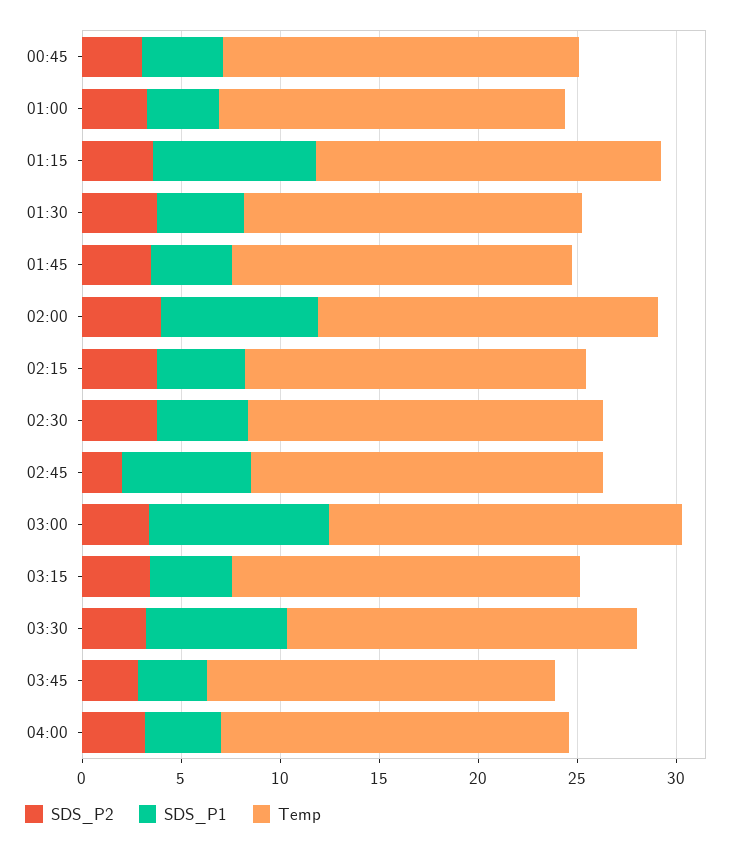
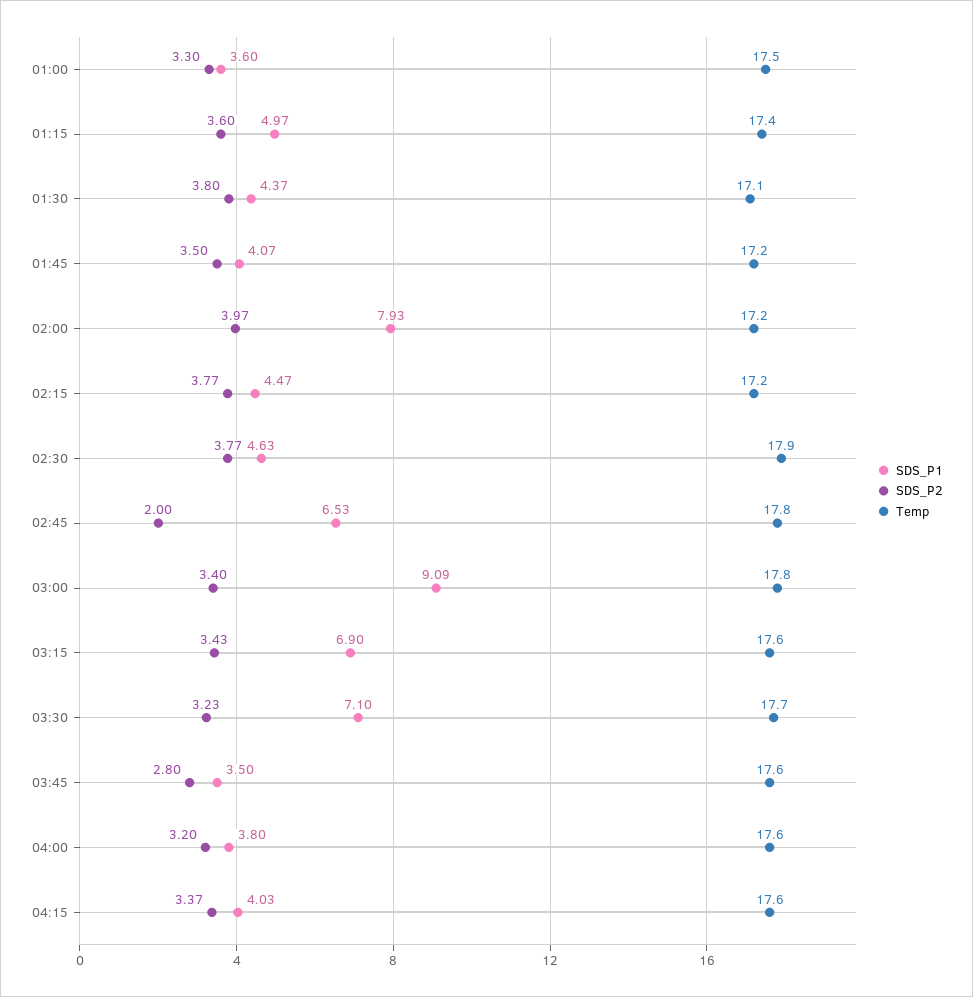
SDS_P2, 00:45: 3 -> none
SDS_P1, 00:45: 4 -> none
Temp, 00:45: 18 -> none
SDS_P1, 01:15: 8 -> 4.97
SDS_P1, 03:15: 4 -> 6.9
SDS_P1, 04:15: none -> 4.03
SDS_P2, 04:15: none -> 3.37
Temp, 04:15: none -> 17.6

